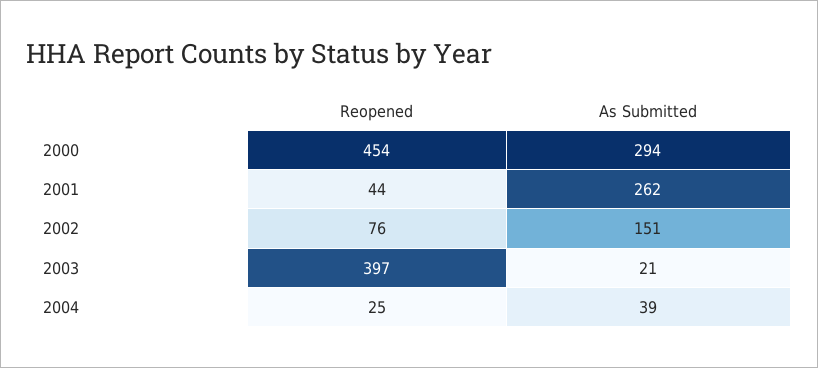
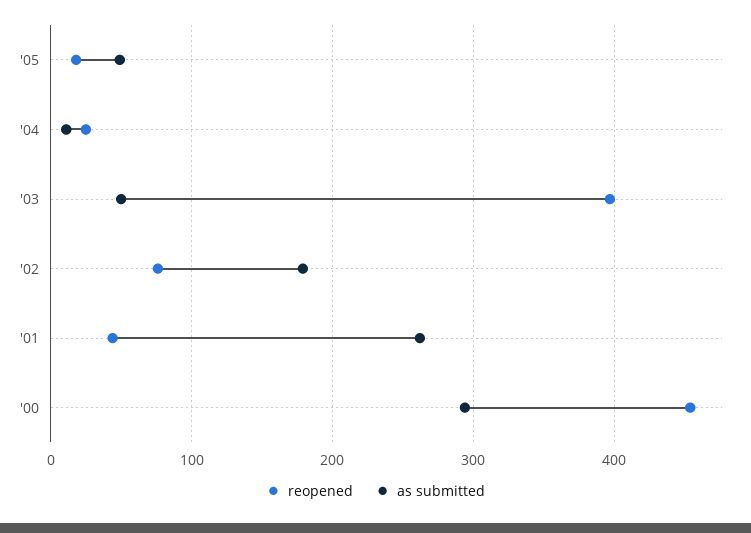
As Submitted, 2002: 151 -> 180
As Submitted, 2003: 21 -> 50
As Submitted, 2004: 39 -> 10
Reopened, '05: none -> 20
As Submitted, '05: none -> 50

